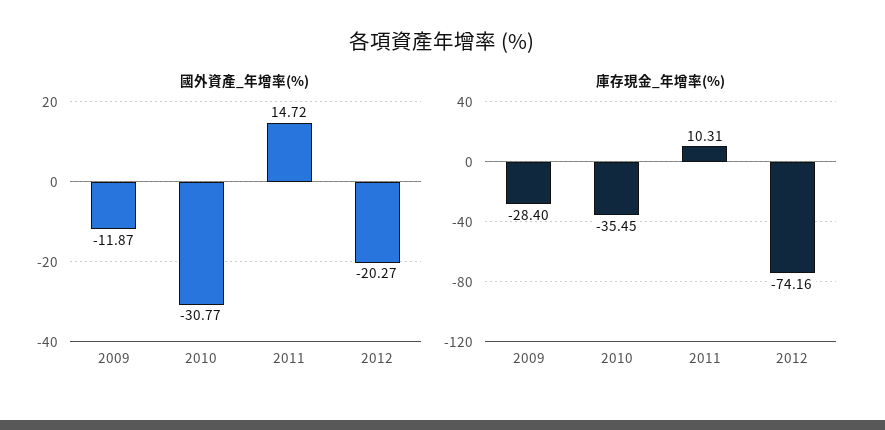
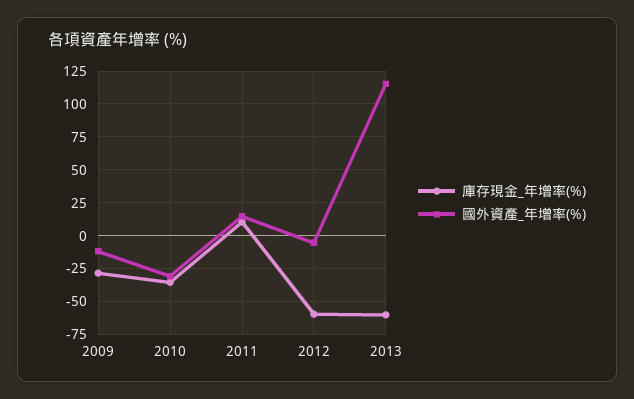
國外資產_年增率(%), 2012: -20.27 -> -5
庫存現金_年增率(%), 2012: -74.16 -> -60
庫存現金_年增率(%), 2013: none -> -60
國外資產_年增率(%), 2013: none -> 115

